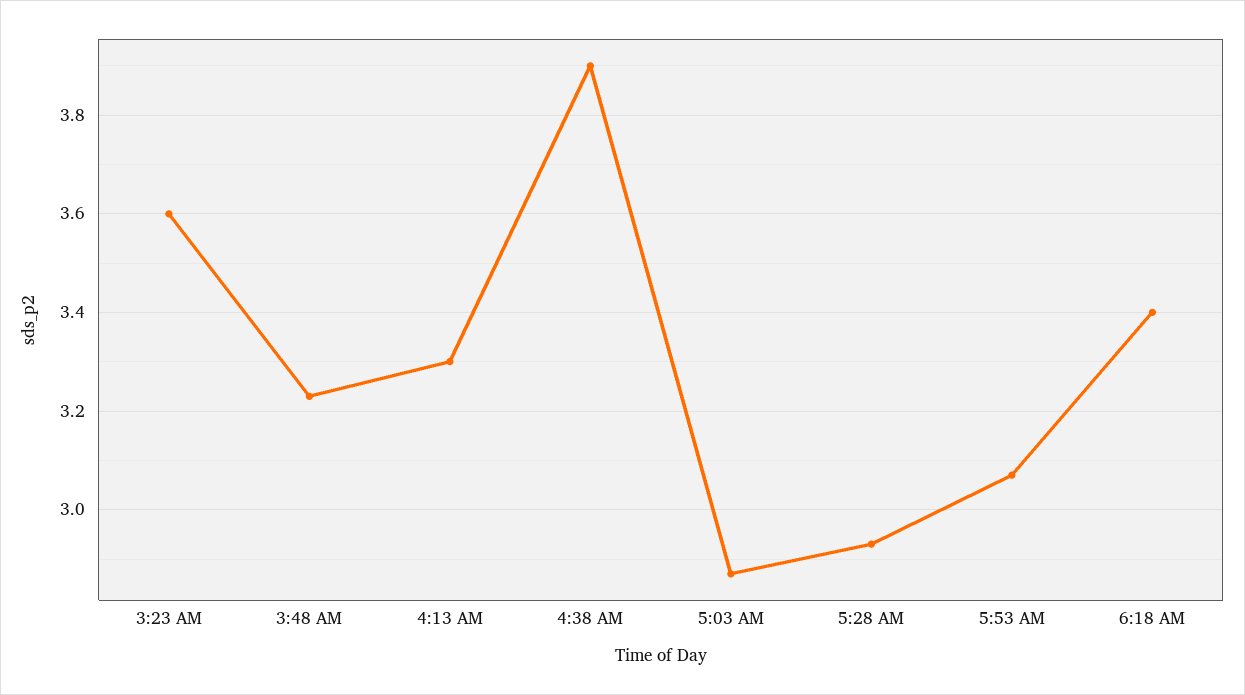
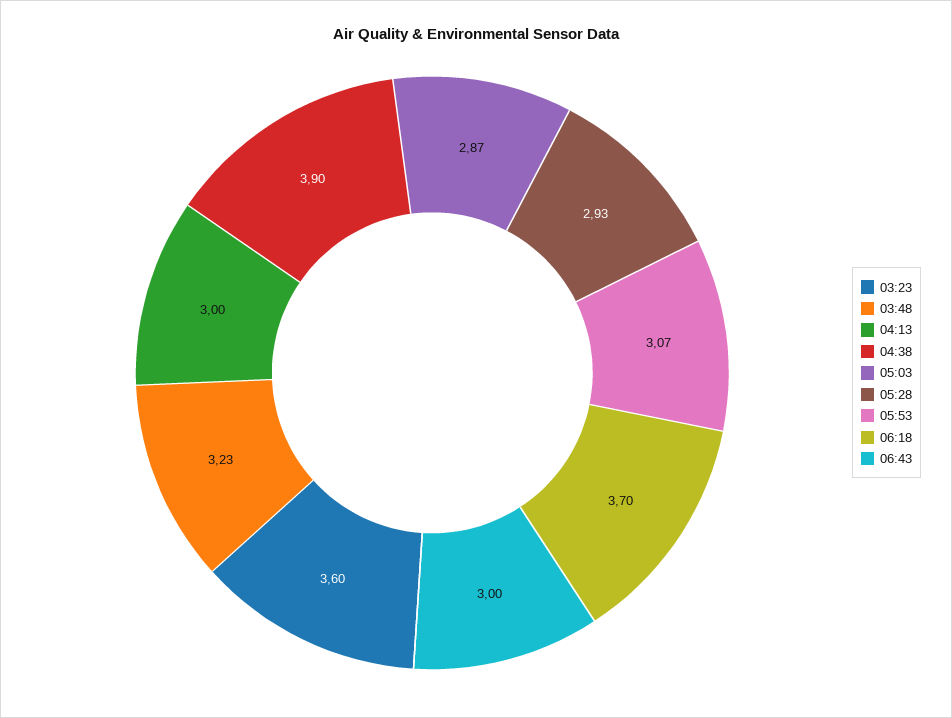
4:13 AM: 3.3 -> 3
6:18 AM: 3.4 -> 3.7
06:43: none -> 3

